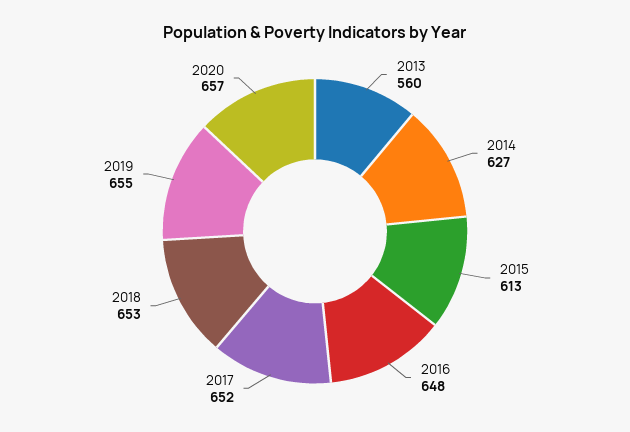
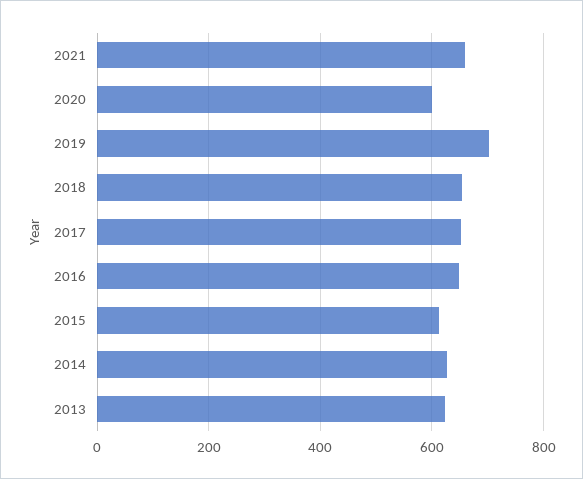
2013: 560 -> 620
2019: 655 -> 700
2020: 657 -> 600
2021: none -> 660

